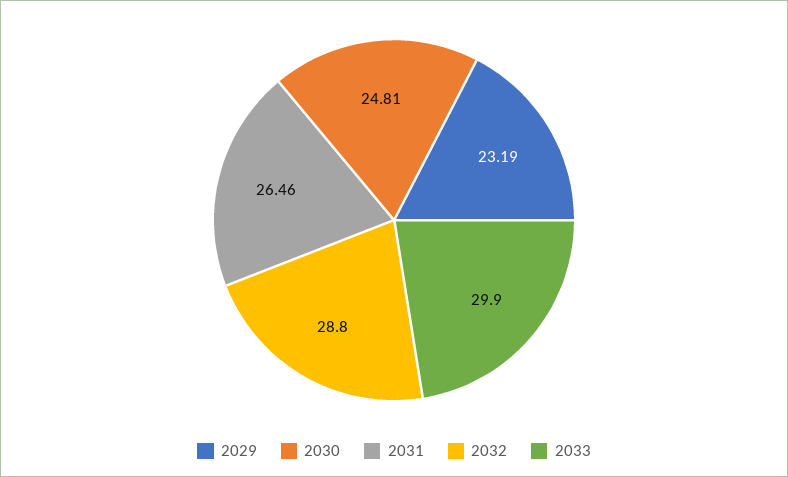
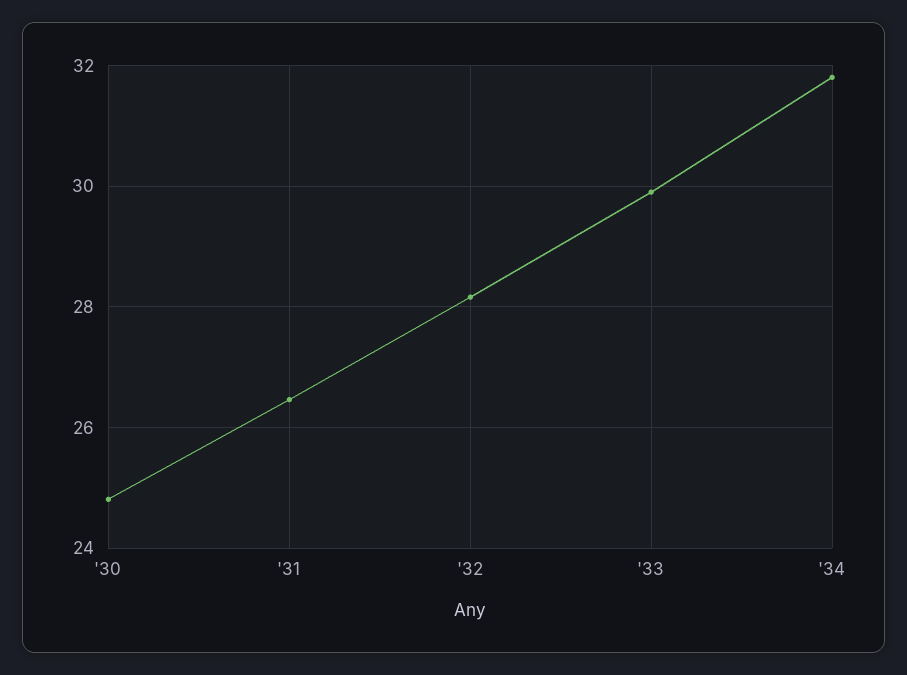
2029: 23.19 -> none
2032: 28.8 -> 28.2
'34: none -> 31.8

